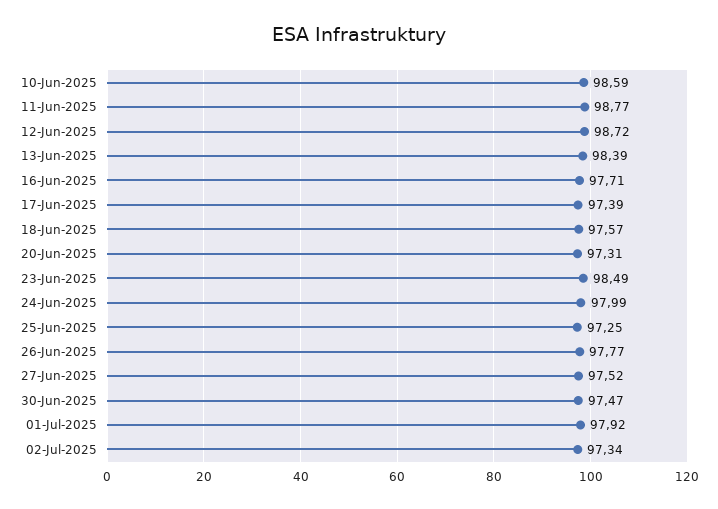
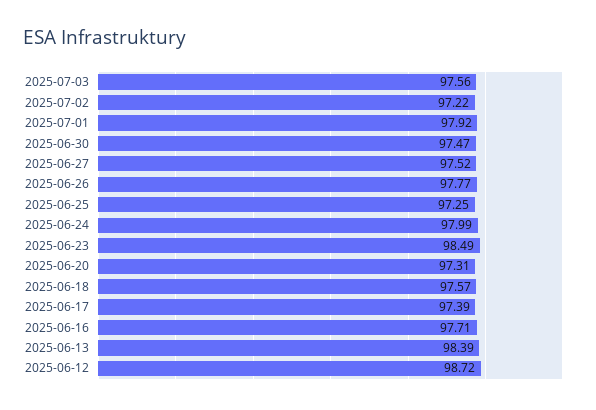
10-Jun-2025: 98.59 -> none
11-Jun-2025: 98.77 -> none
02-Jul-2025: 97.34 -> 97.22
2025-07-03: none -> 97.56

